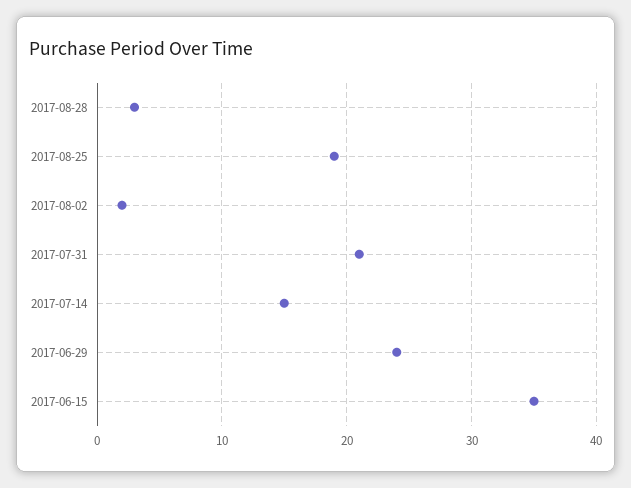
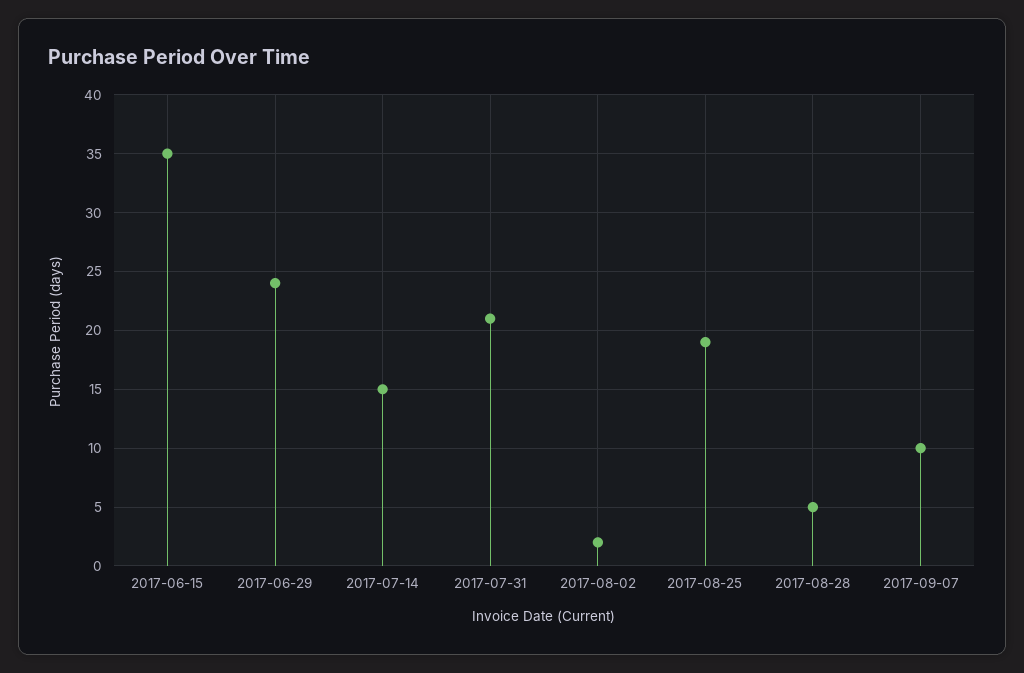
2017-08-28: 3 -> 5
2017-09-07: none -> 10

